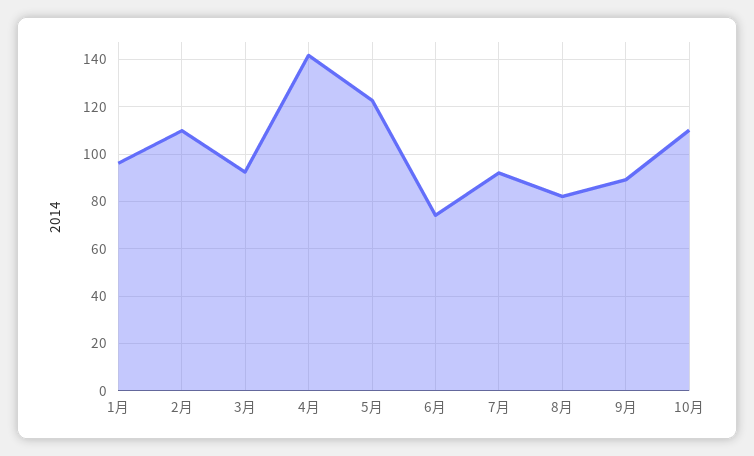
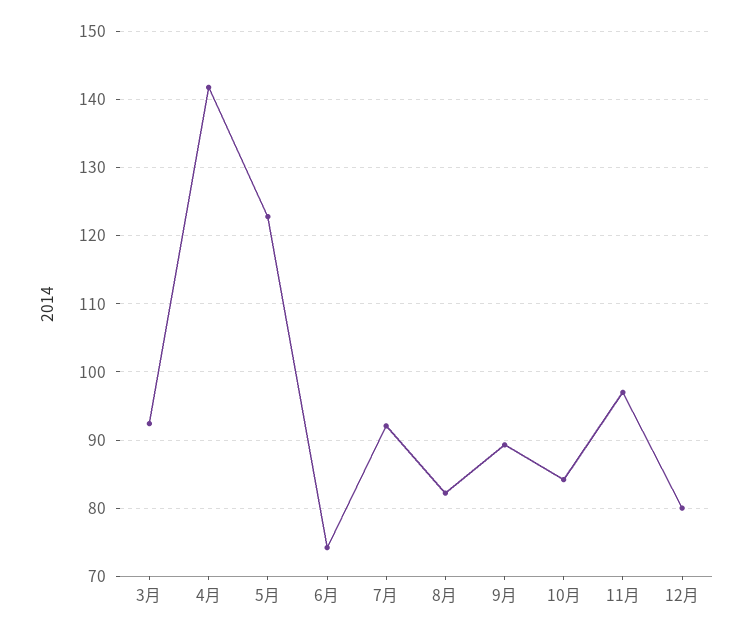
1月: 95 -> none
2月: 110 -> none
10月: 110 -> 84
11月: none -> 97
12月: none -> 80

